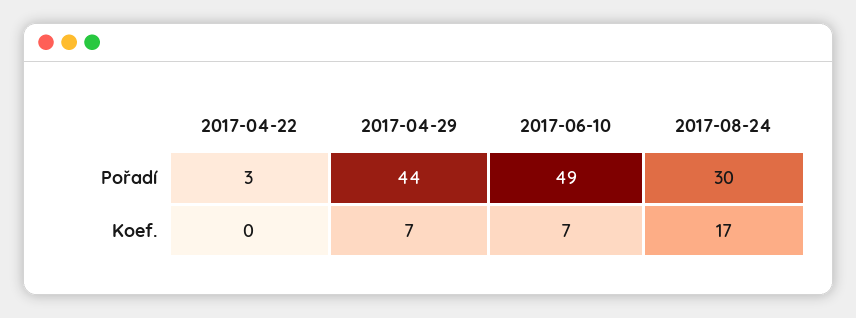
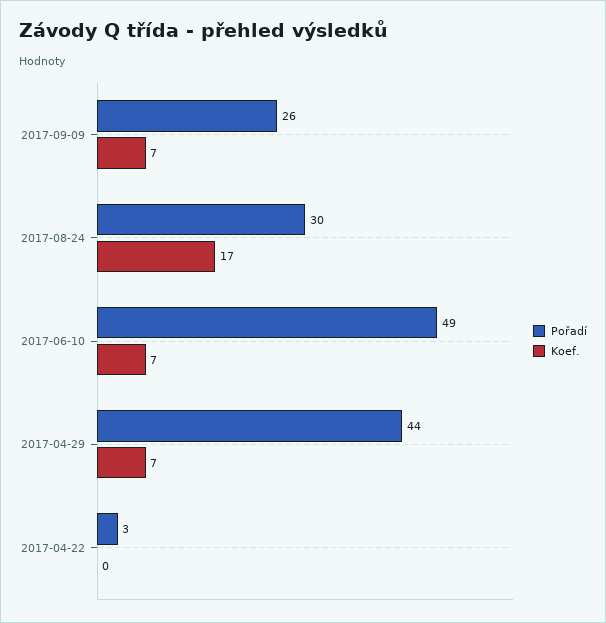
Pořadí, 2017-09-09: none -> 26
Koef., 2017-09-09: none -> 7

